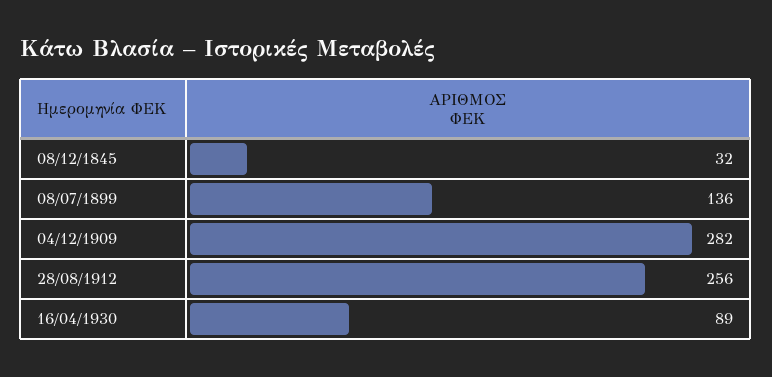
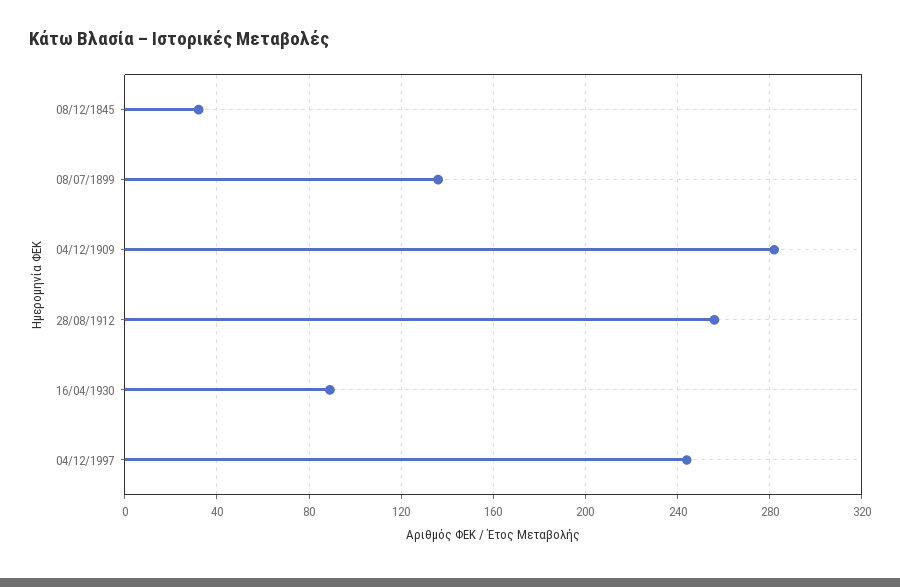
04/12/1997: none -> 245

